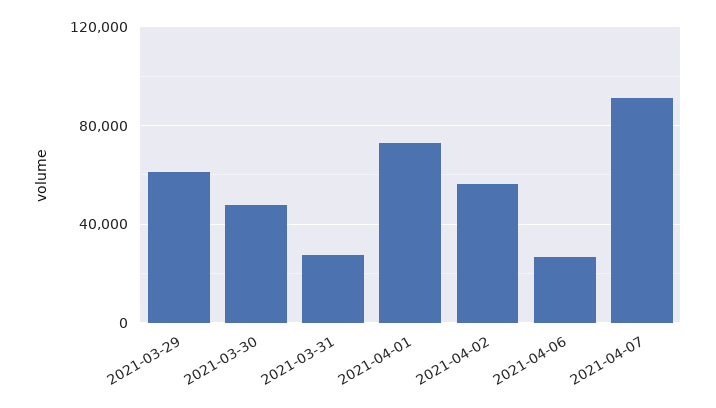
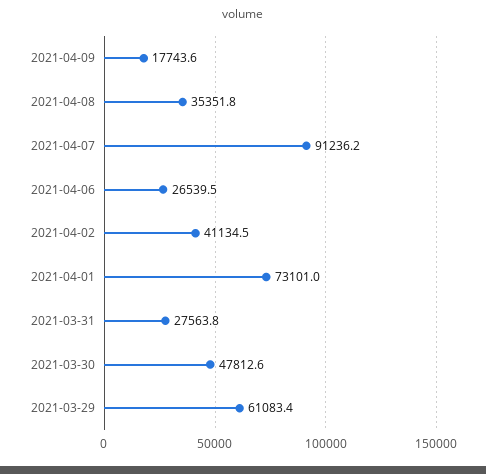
2021-04-02: 55000 -> 41134.5
2021-04-09: none -> 17743.6
2021-04-08: none -> 35351.8

